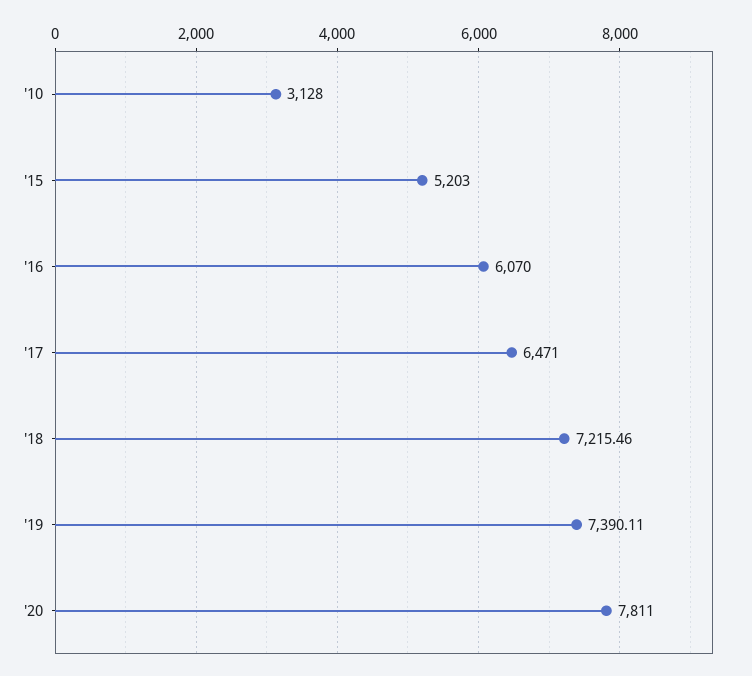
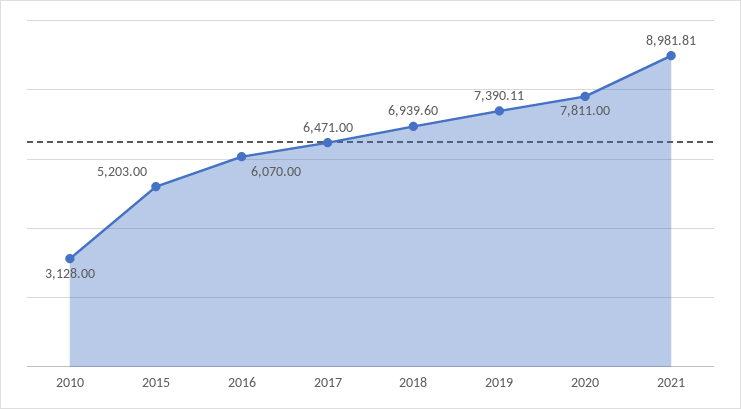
'18: 7215.46 -> 6939.6
2021: none -> 8981.81

